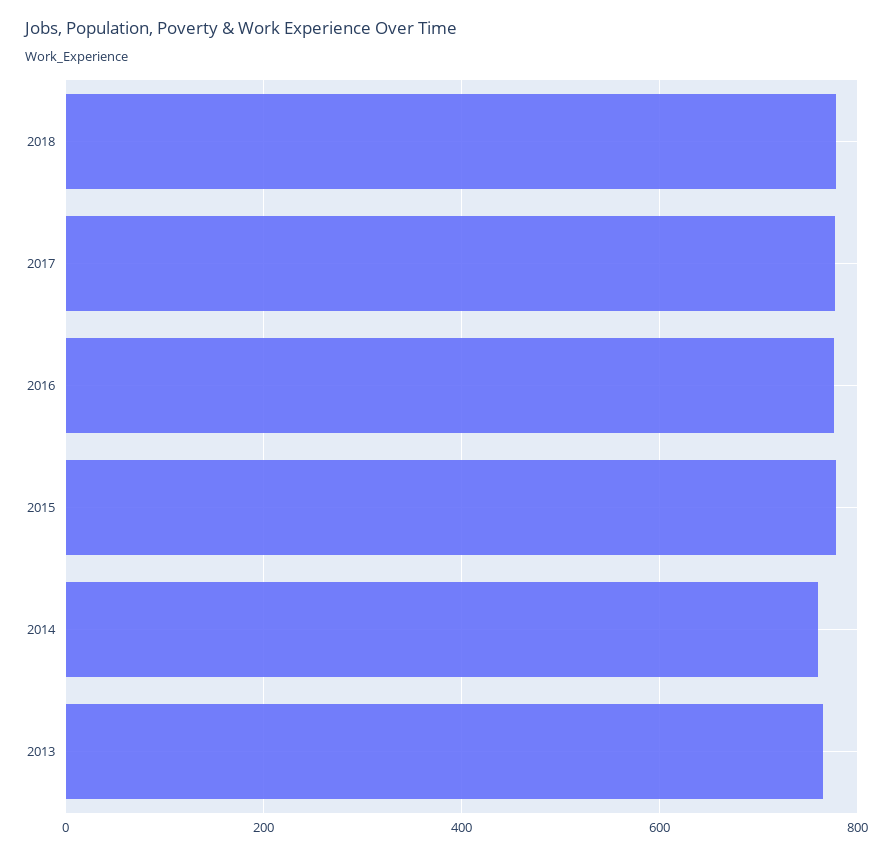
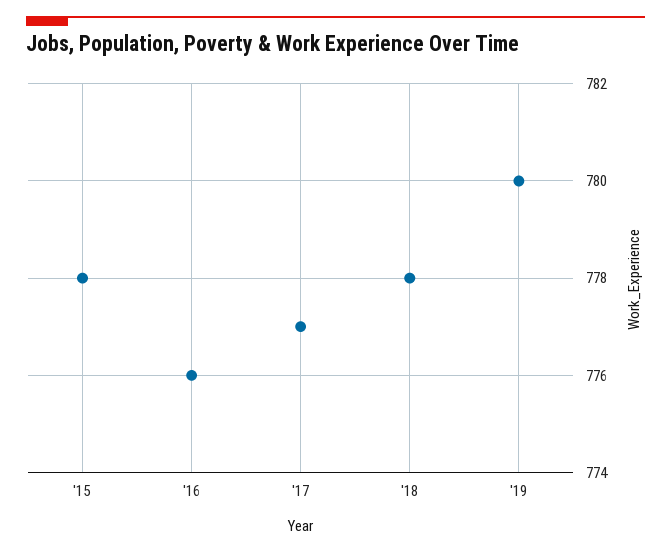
2014: 760 -> none
2013: 760 -> none
'19: none -> 780

